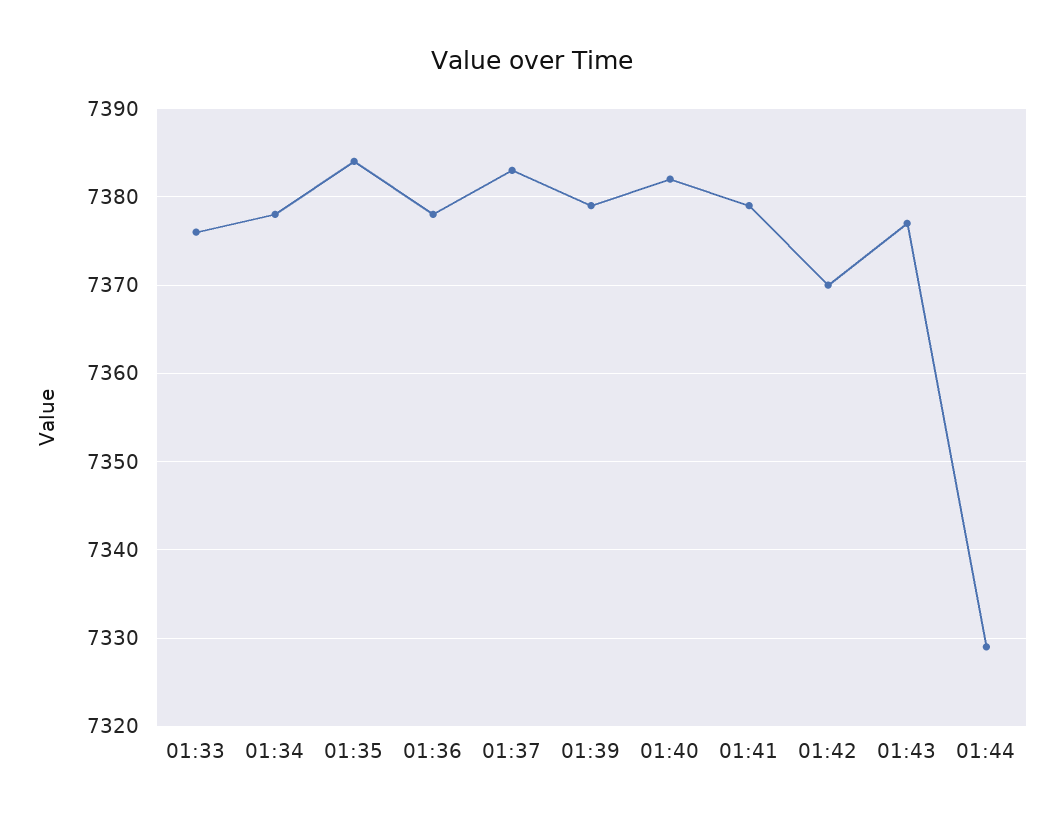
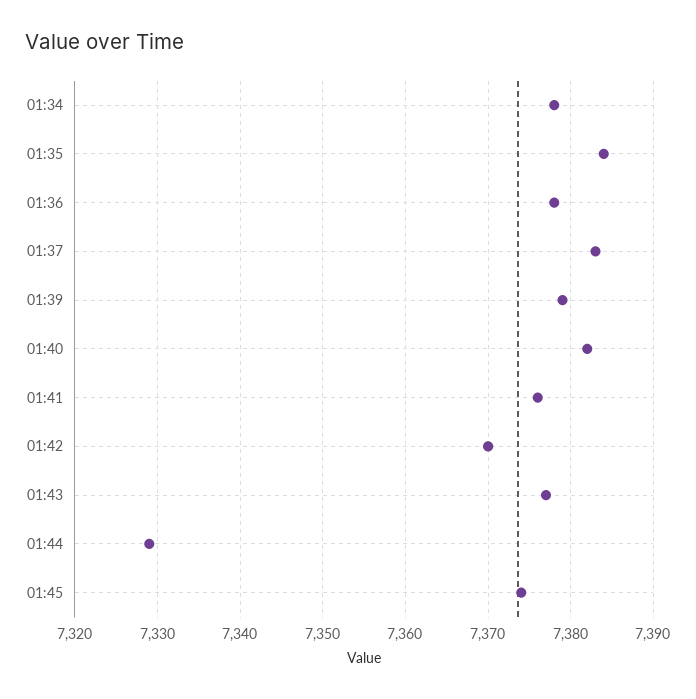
01:33: 7376 -> none
01:41: 7379 -> 7376
01:45: none -> 7374

